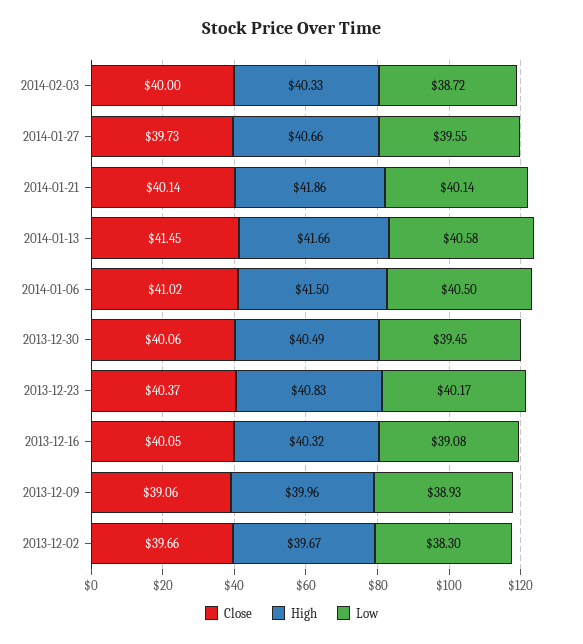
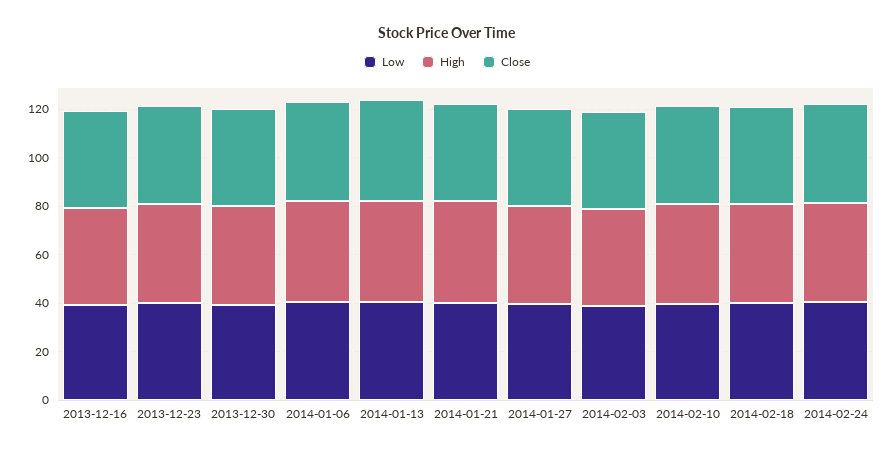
Close, 2013-12-09: 39.06 -> none
High, 2013-12-09: 39.96 -> none
Low, 2013-12-09: 38.93 -> none
Close, 2013-12-02: 39.66 -> none
High, 2013-12-02: 39.67 -> none
Low, 2013-12-02: 38.3 -> none
Low, 2014-02-10: none -> 40
High, 2014-02-10: none -> 40
Close, 2014-02-10: none -> 40
Low, 2014-02-18: none -> 40
High, 2014-02-18: none -> 40
Close, 2014-02-18: none -> 40
Low, 2014-02-24: none -> 40
High, 2014-02-24: none -> 40
Close, 2014-02-24: none -> 40

